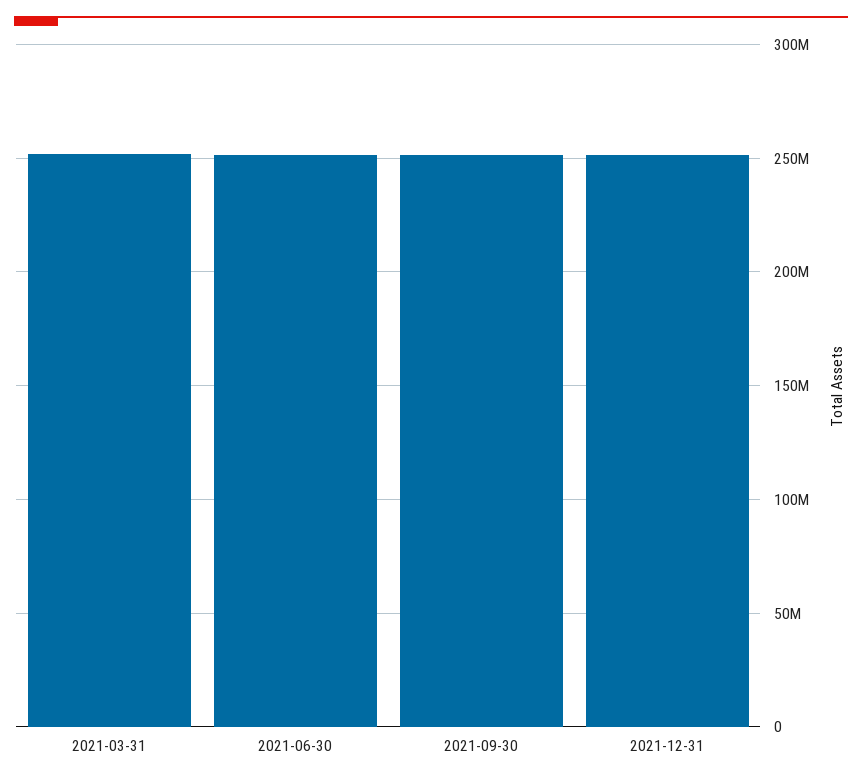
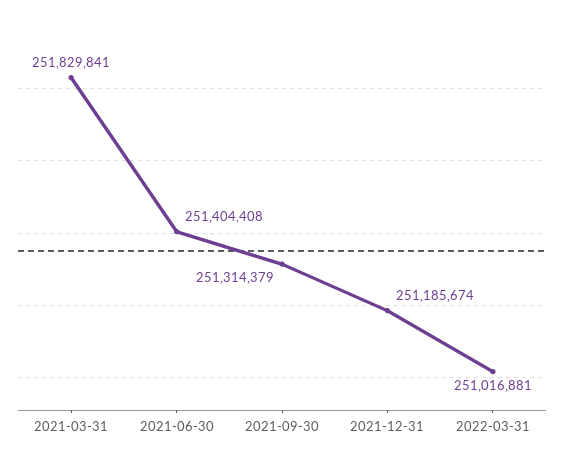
2022-03-31: none -> 251016881

